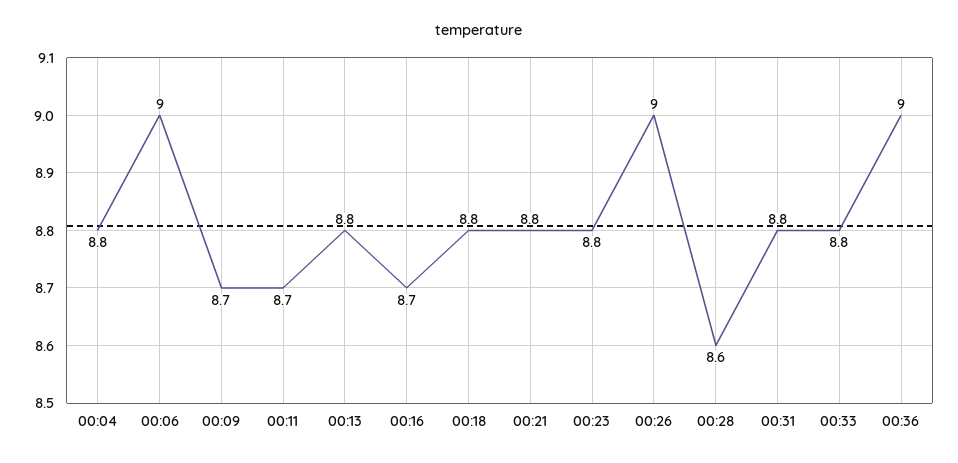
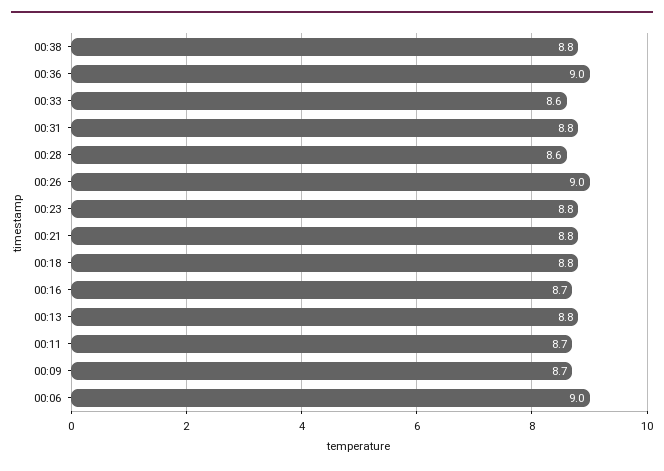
00:04: 8.8 -> none
00:33: 8.8 -> 8.6
00:38: none -> 8.8

